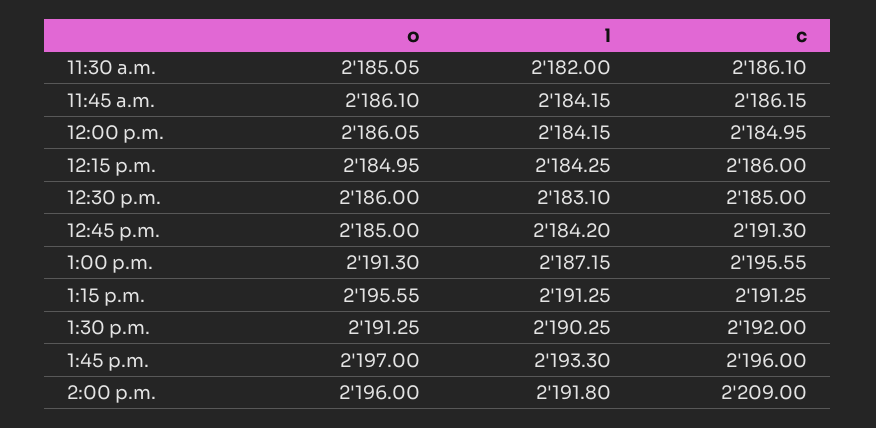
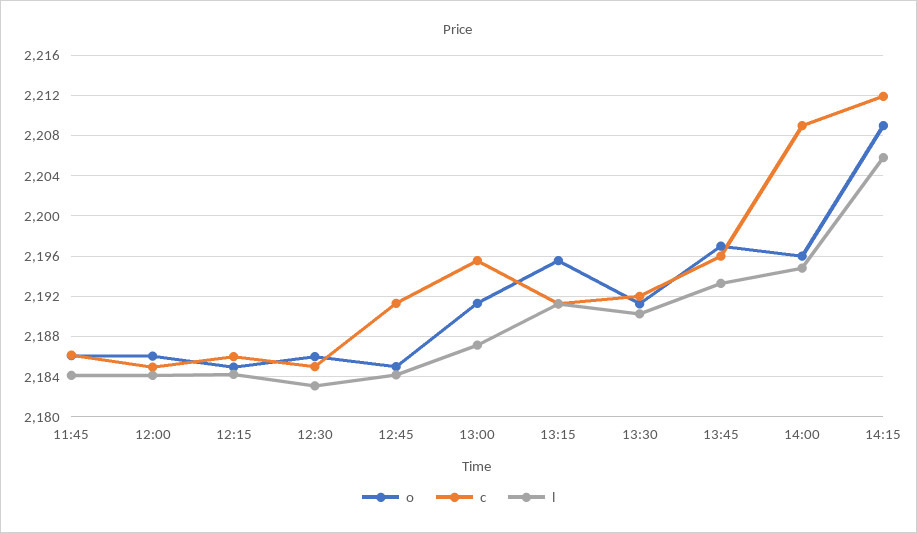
o, 11:30 a.m.: 2185.05 -> none
l, 11:30 a.m.: 2182 -> none
c, 11:30 a.m.: 2186.1 -> none
l, 2:00 p.m.: 2191.8 -> 2195
o, 14:15: none -> 2209
c, 14:15: none -> 2212
l, 14:15: none -> 2206

